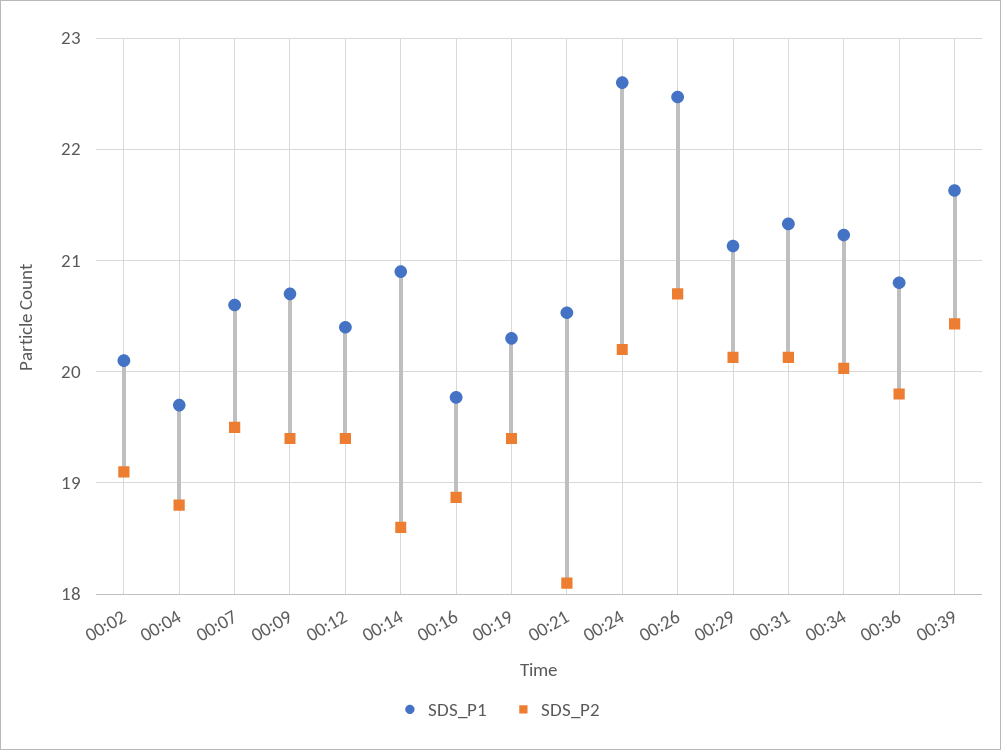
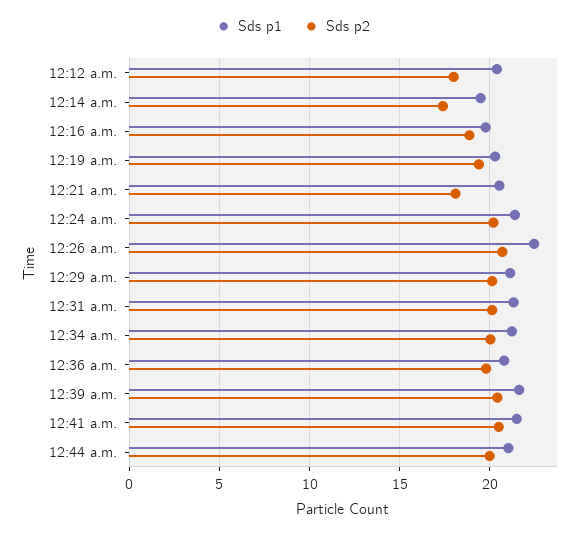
SDS_P1, 00:02: 20.1 -> none
SDS_P2, 00:02: 19.1 -> none
SDS_P1, 00:04: 19.7 -> none
SDS_P2, 00:04: 18.8 -> none
SDS_P1, 00:07: 20.6 -> none
SDS_P2, 00:07: 19.5 -> none
SDS_P1, 00:09: 20.7 -> none
SDS_P2, 00:09: 19.4 -> none
SDS_P2, 00:12: 19.4 -> 18
SDS_P1, 00:14: 20.9 -> 19.5
SDS_P2, 00:14: 18.6 -> 17.5
SDS_P1, 00:24: 22.6 -> 21.5
SDS_P1, 12:41 a.m.: none -> 21.5
SDS_P2, 12:41 a.m.: none -> 20.5
SDS_P1, 12:44 a.m.: none -> 21
SDS_P2, 12:44 a.m.: none -> 20

